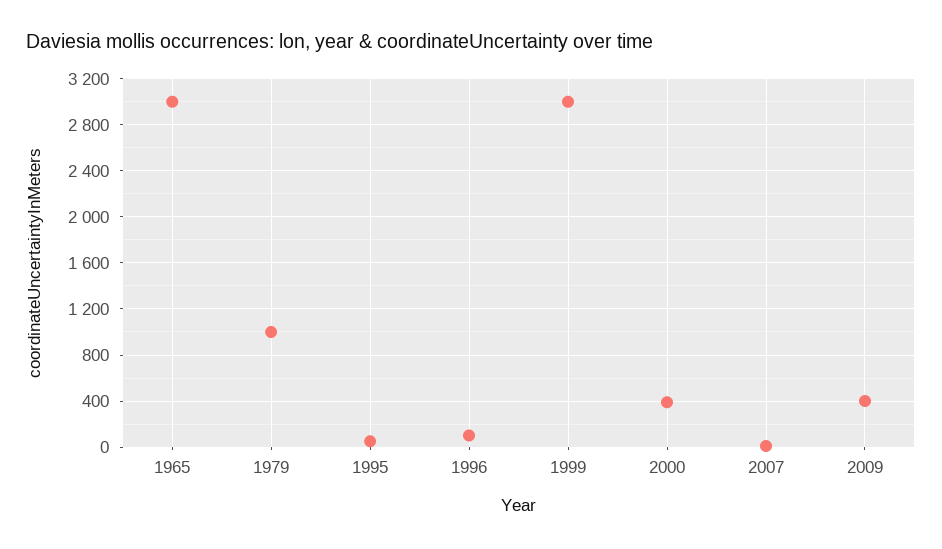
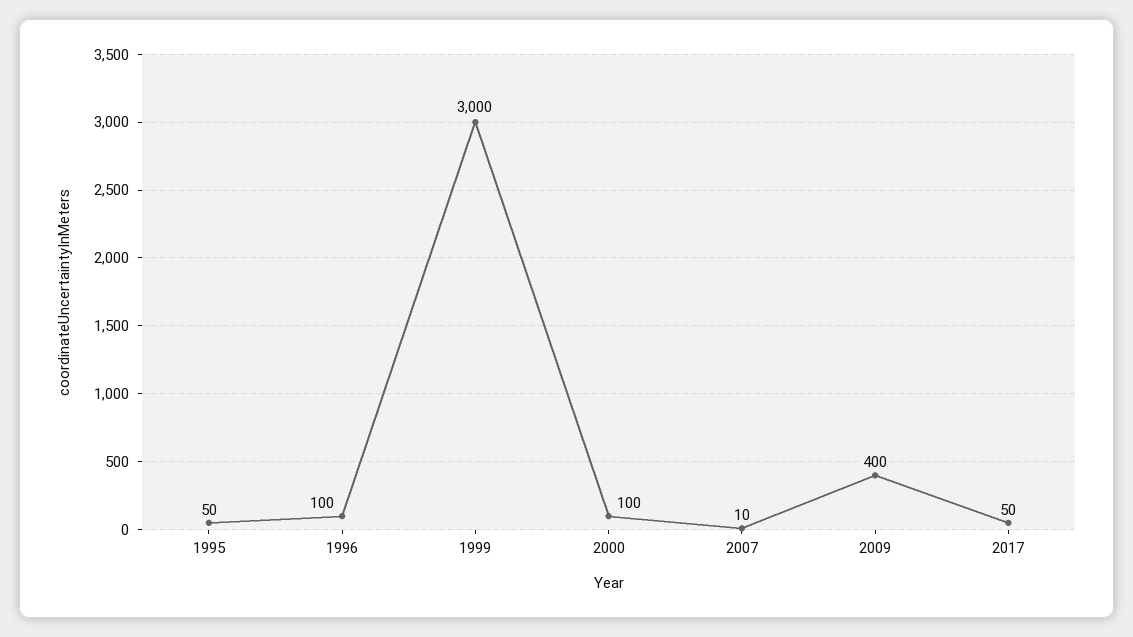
1965: 3000 -> none
1979: 1000 -> none
2000: 400 -> 100
2017: none -> 50

